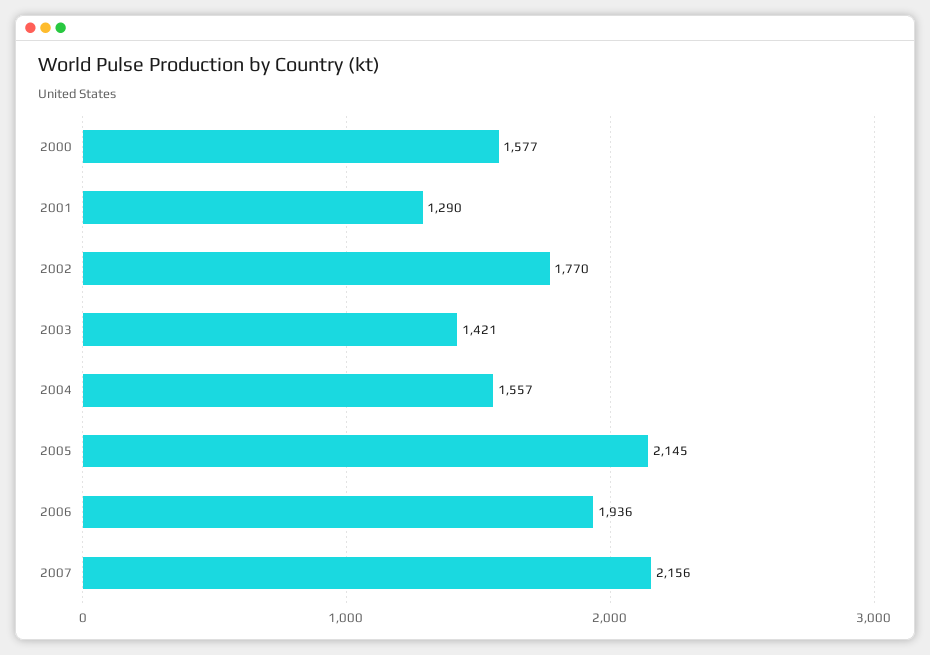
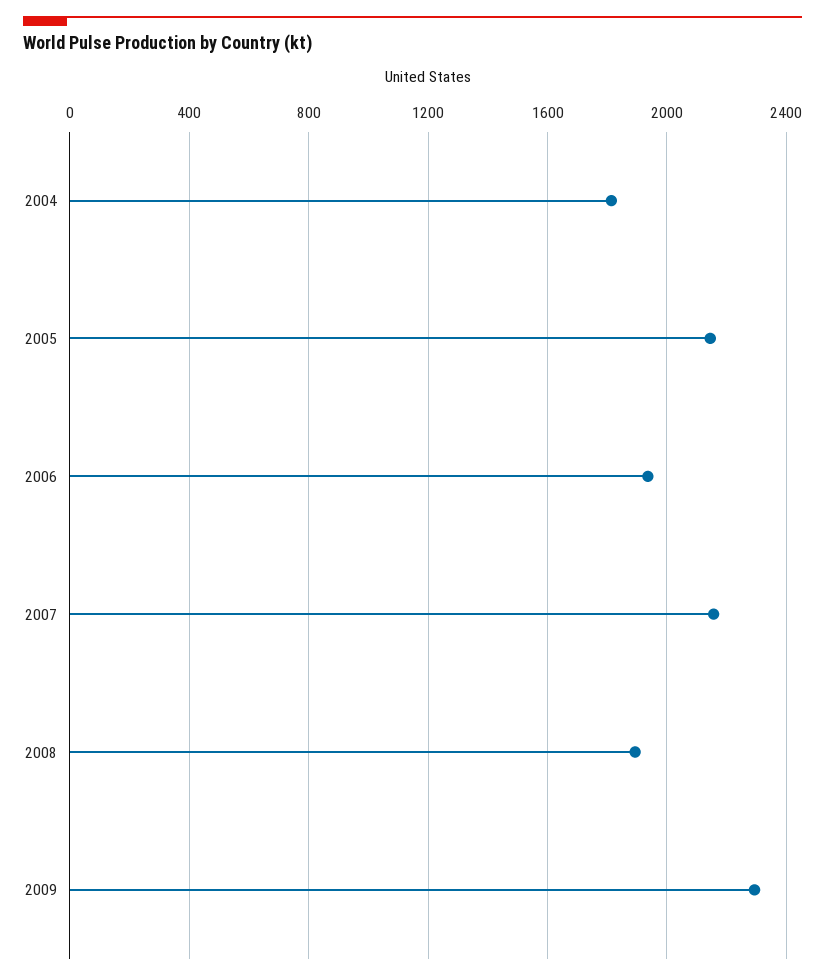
2000: 1577 -> none
2001: 1290 -> none
2002: 1770 -> none
2003: 1421 -> none
2004: 1557 -> 1800
2008: none -> 1900
2009: none -> 2300

